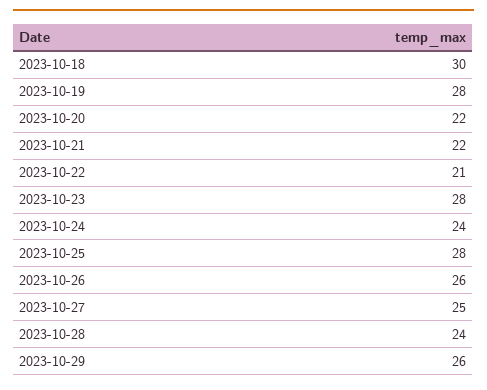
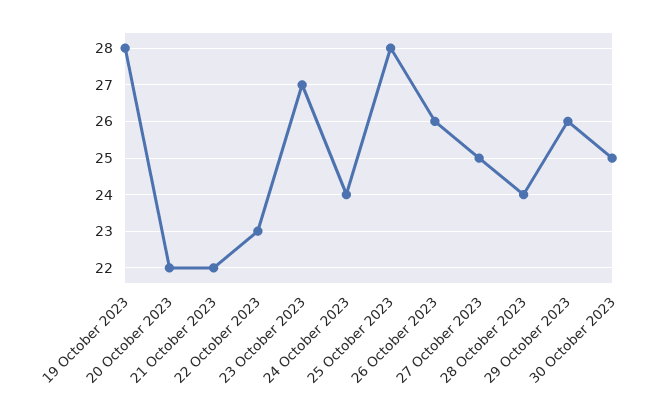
2023-10-18: 30 -> none
2023-10-22: 21 -> 23
2023-10-23: 28 -> 27
30 October 2023: none -> 25

